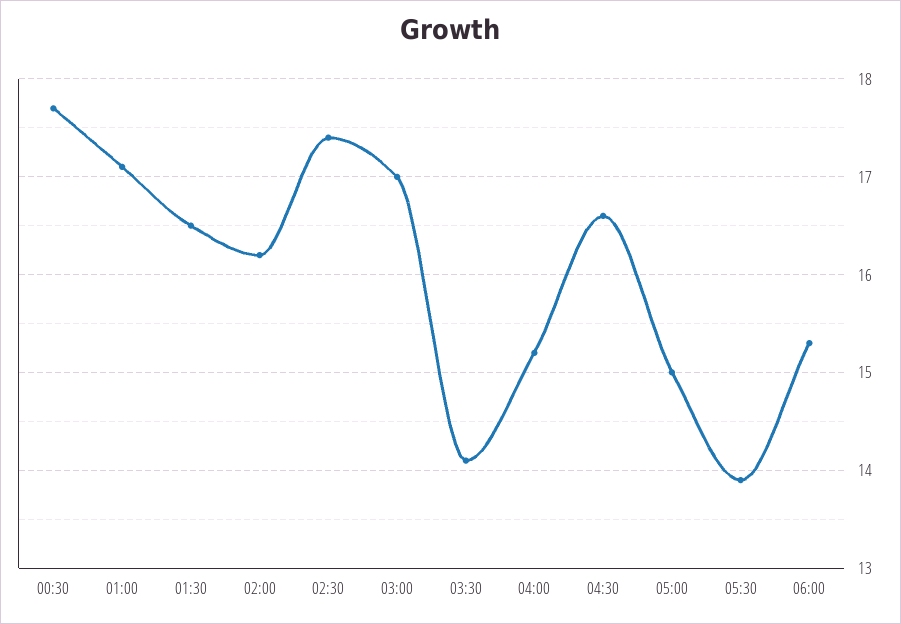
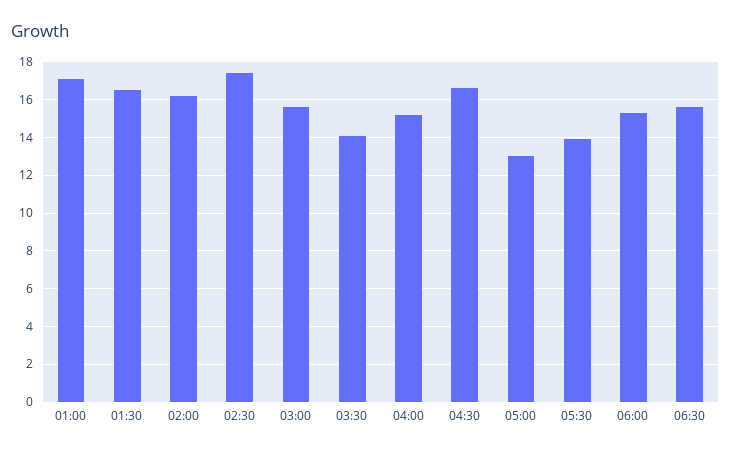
00:30: 17.7 -> none
03:00: 17 -> 15.5
05:00: 15 -> 13
06:30: none -> 15.5

